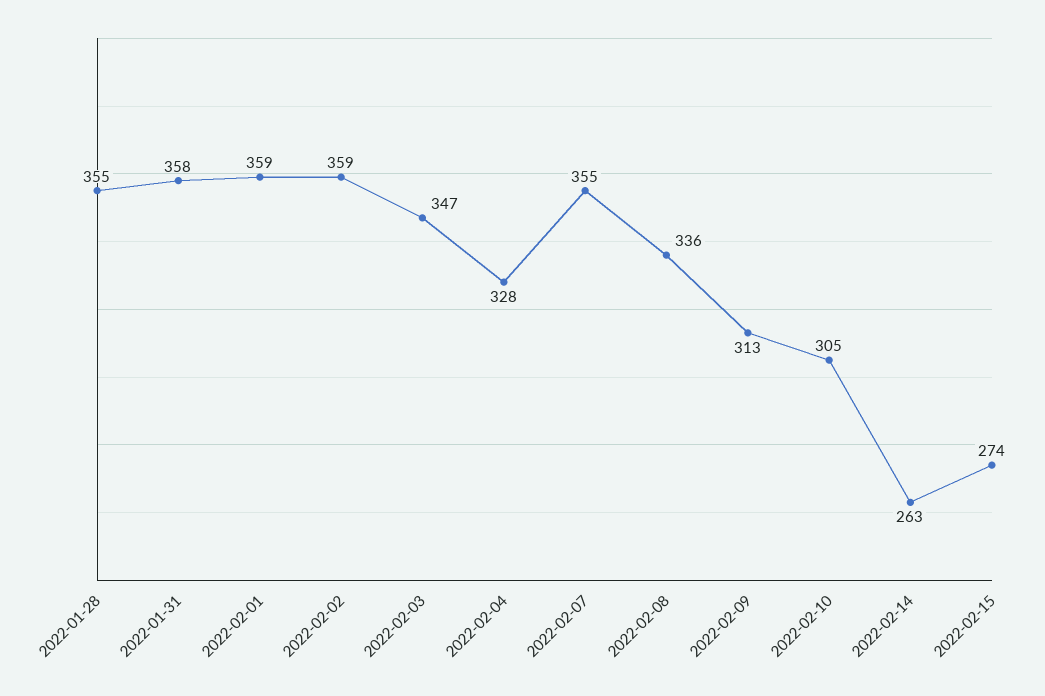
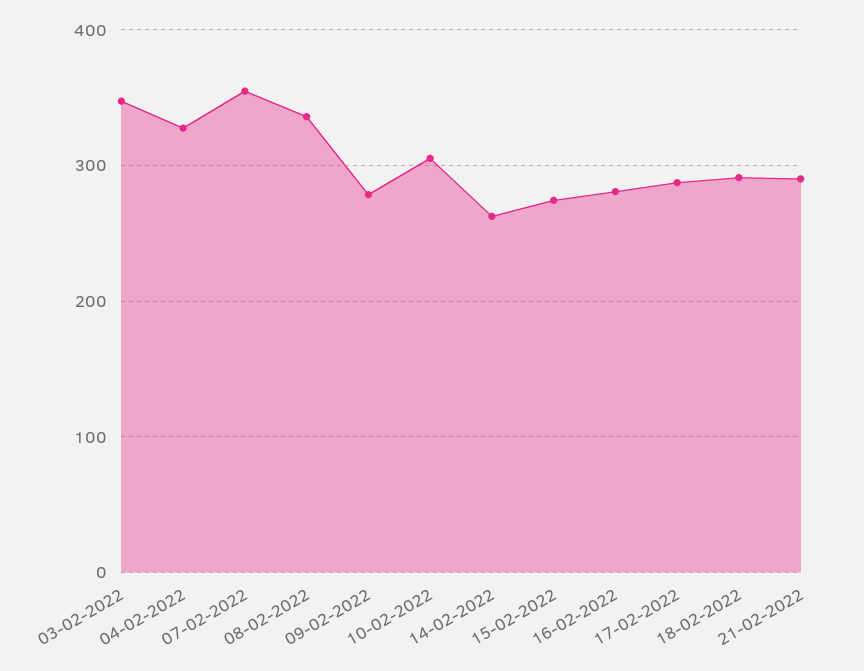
2022-01-28: 355 -> none
2022-01-31: 358 -> none
2022-02-01: 359 -> none
2022-02-02: 359 -> none
2022-02-09: 313 -> 280
16-02-2022: none -> 280
17-02-2022: none -> 290
18-02-2022: none -> 290
21-02-2022: none -> 290

